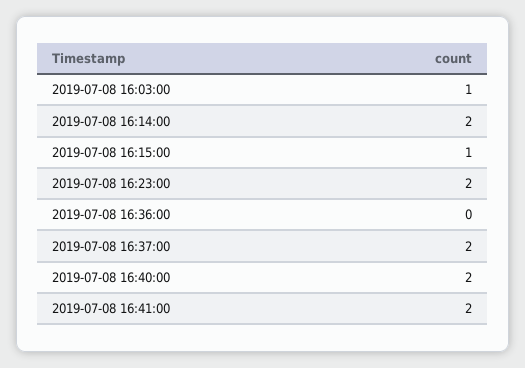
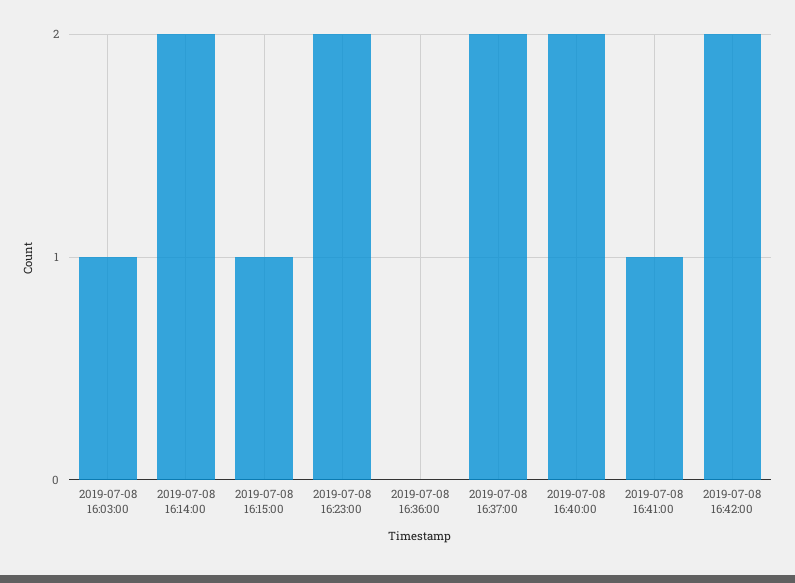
2019-07-08 16:41:00: 2 -> 1
2019-07-08 16:42:00: none -> 2

